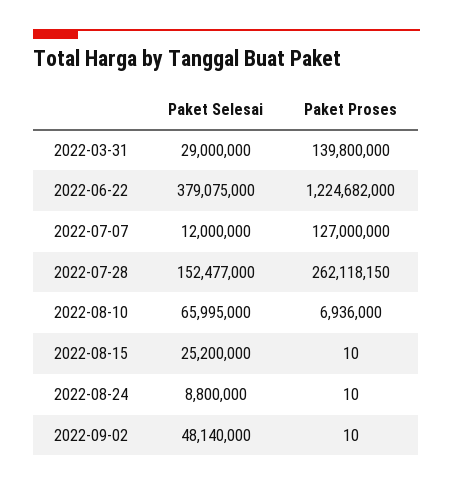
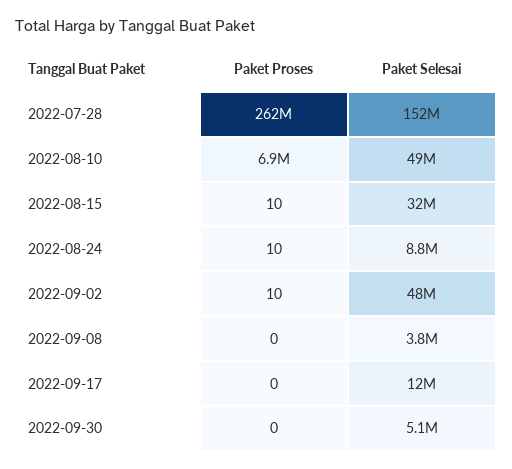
Paket Selesai, 2022-03-31: 29000000 -> none
Paket Proses, 2022-03-31: 139800000 -> none
Paket Selesai, 2022-06-22: 379075000 -> none
Paket Proses, 2022-06-22: 1224682000 -> none
Paket Selesai, 2022-07-07: 12000000 -> none
Paket Proses, 2022-07-07: 127000000 -> none
Paket Selesai, 2022-08-10: 65995000 -> 49000000
Paket Selesai, 2022-08-15: 25200000 -> 32000000
Paket Proses, 2022-09-08: none -> 0
Paket Selesai, 2022-09-08: none -> 3800000
Paket Proses, 2022-09-17: none -> 0
Paket Selesai, 2022-09-17: none -> 12000000
Paket Proses, 2022-09-30: none -> 0
Paket Selesai, 2022-09-30: none -> 5100000

